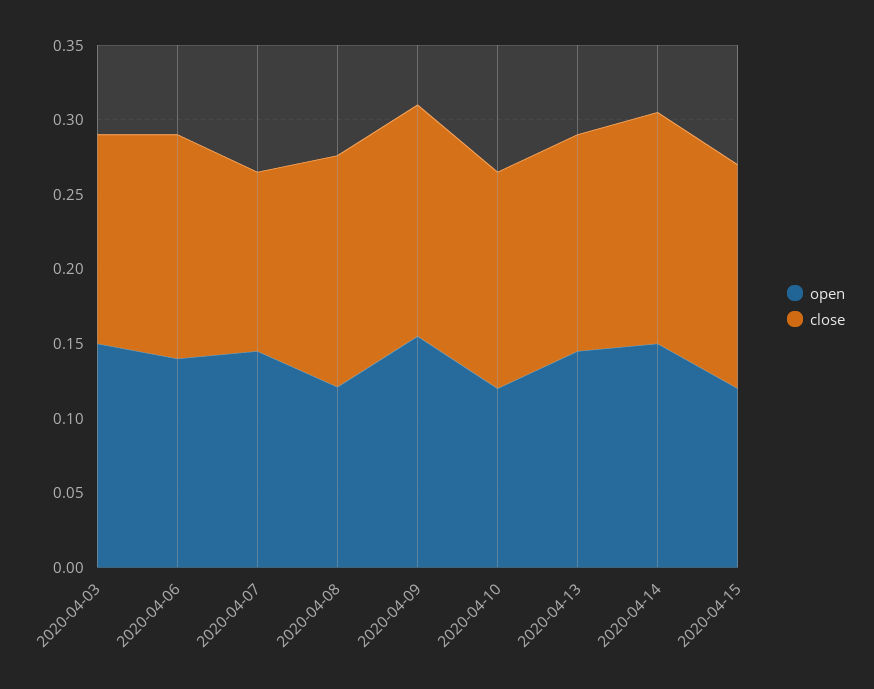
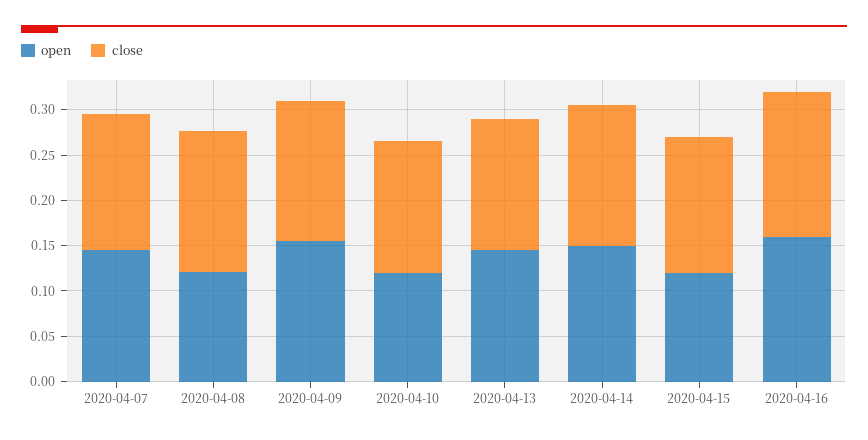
open, 2020-04-03: 0.15 -> none
close, 2020-04-03: 0.14 -> none
open, 2020-04-06: 0.14 -> none
close, 2020-04-06: 0.15 -> none
close, 2020-04-07: 0.12 -> 0.15
open, 2020-04-16: none -> 0.16
close, 2020-04-16: none -> 0.16

